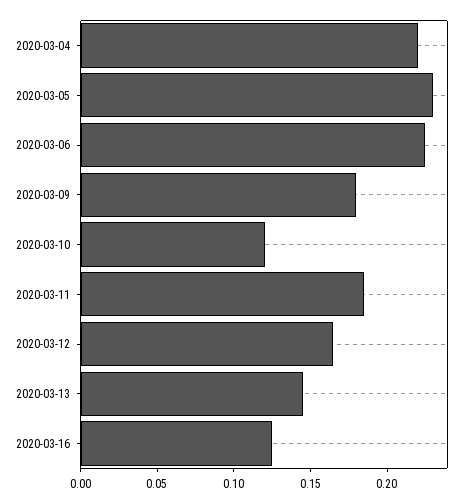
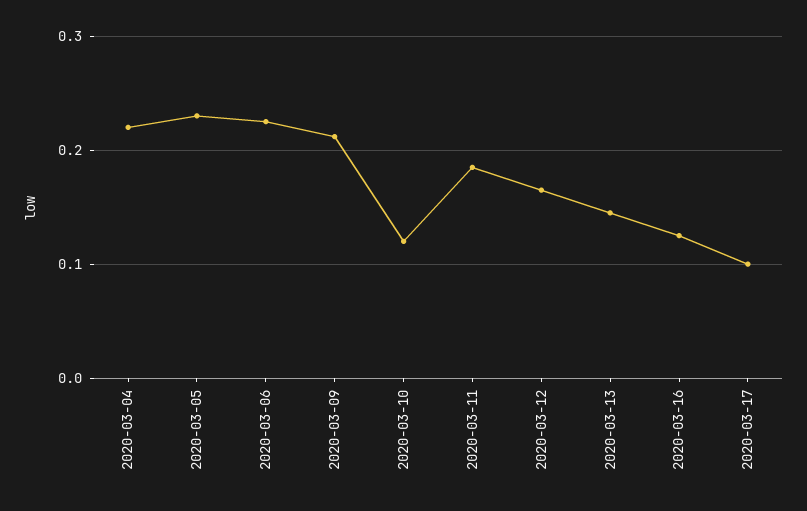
2020-03-09: 0.18 -> 0.21
2020-03-17: none -> 0.1

